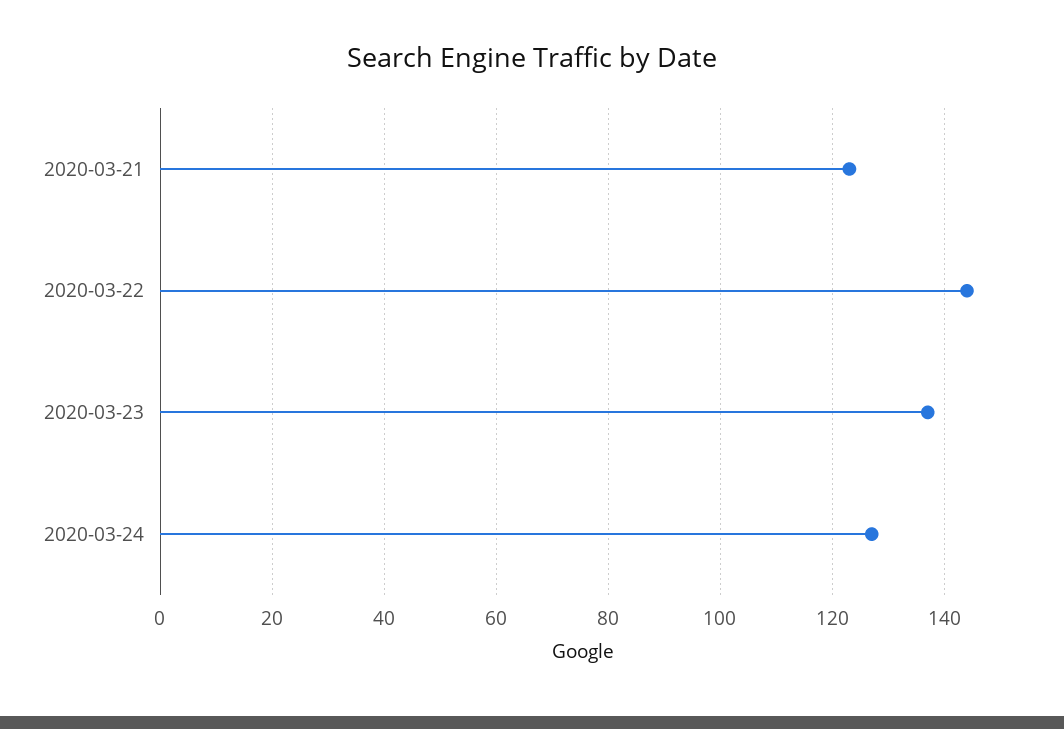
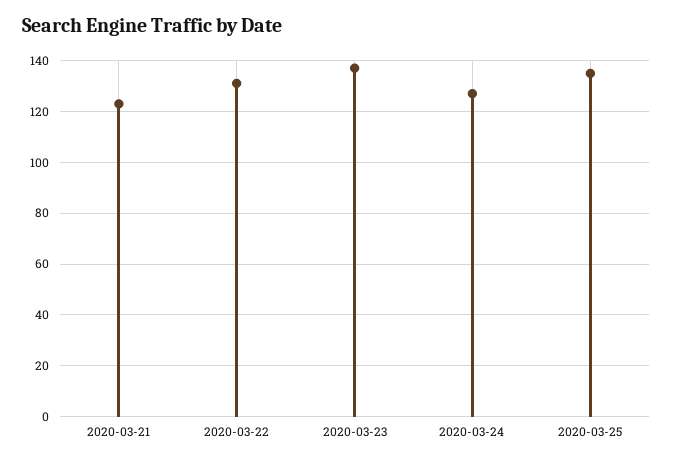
2020-03-22: 145 -> 130
2020-03-25: none -> 135

